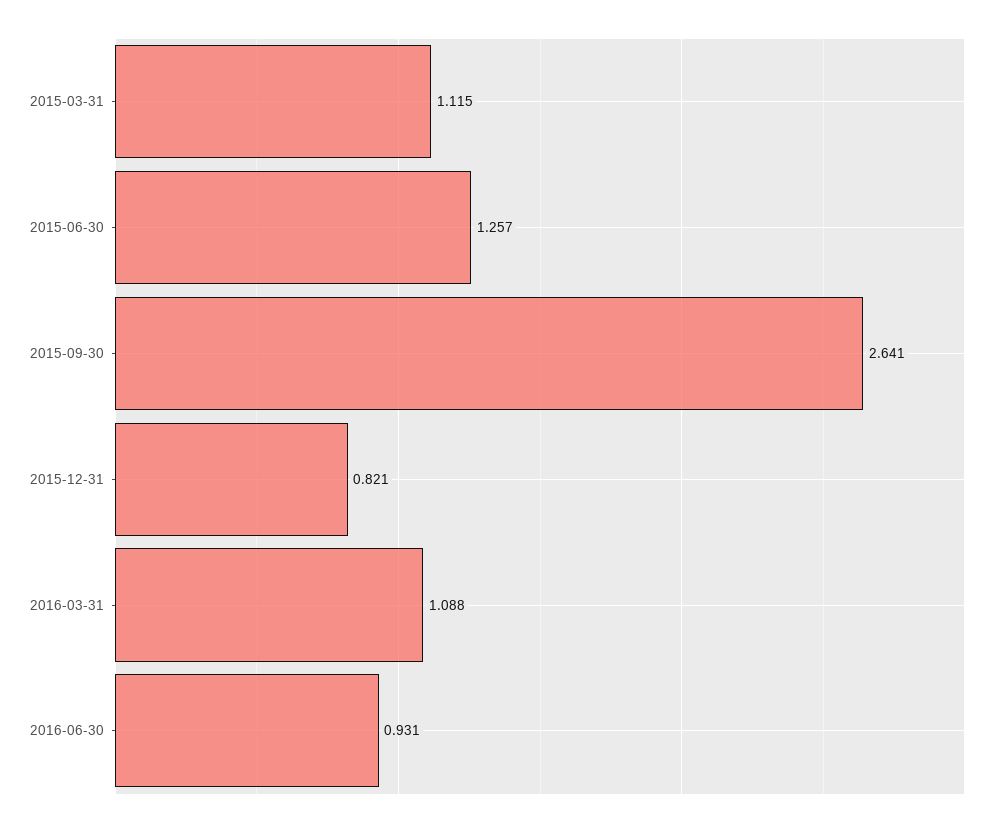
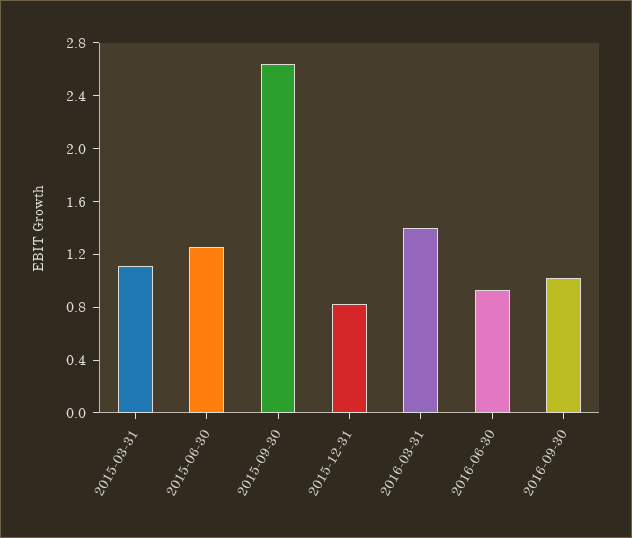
2016-03-31: 1.088 -> 1.4
2016-09-30: none -> 1

